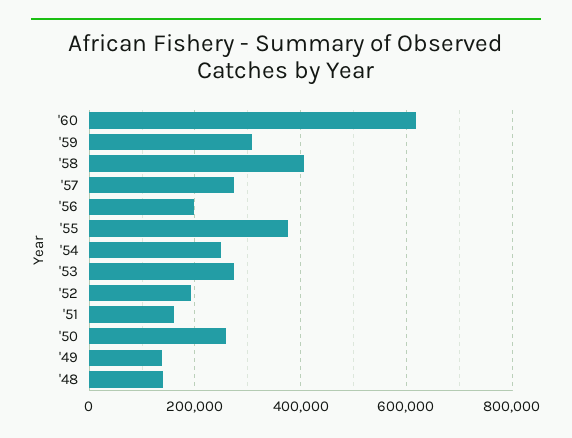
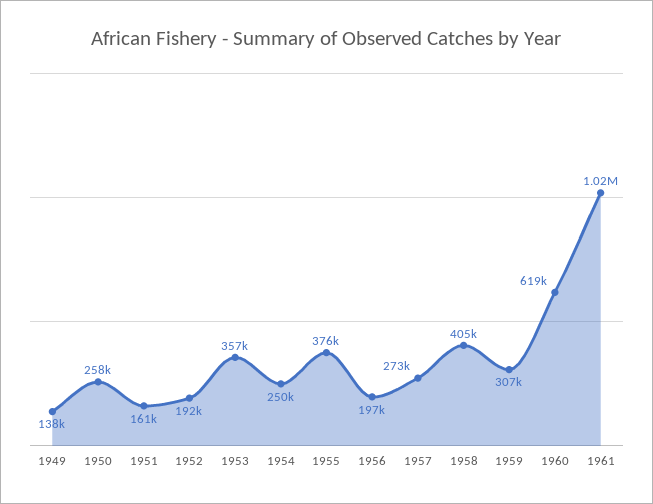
'53: 280000 -> 357000
'48: 140000 -> none
1961: none -> 1020000

